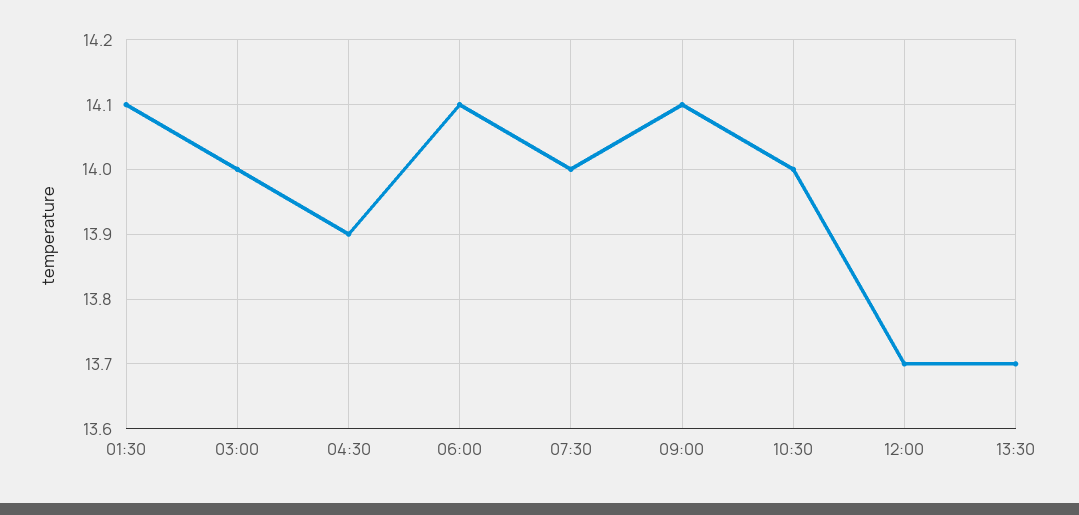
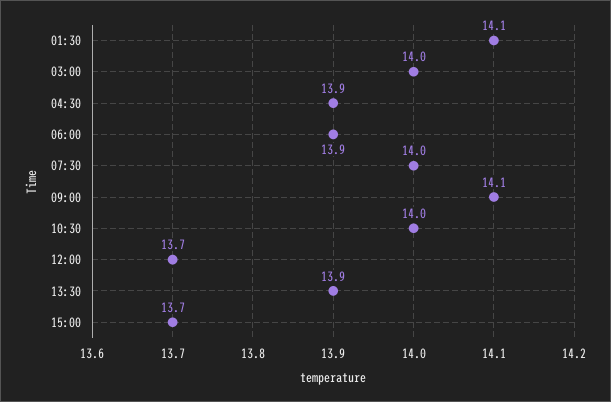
06:00: 14.1 -> 13.9
13:30: 13.7 -> 13.9
15:00: none -> 13.7

